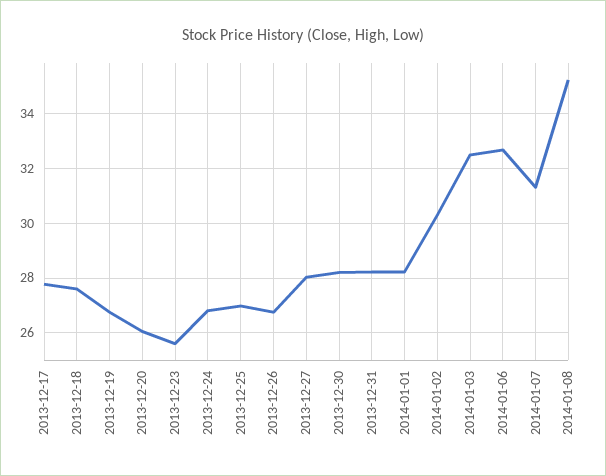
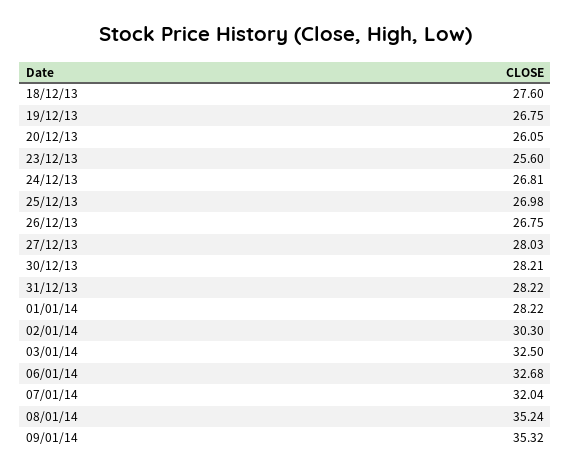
2013-12-17: 27.75 -> none
2014-01-07: 31.25 -> 32.04
09/01/14: none -> 35.32

